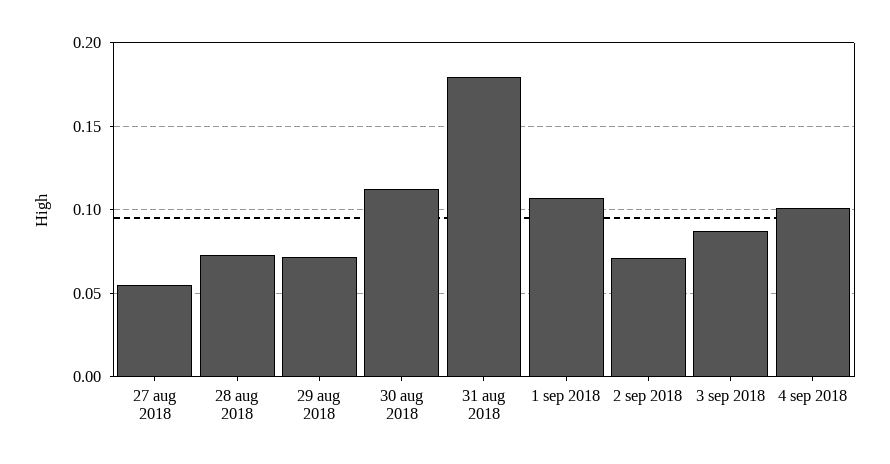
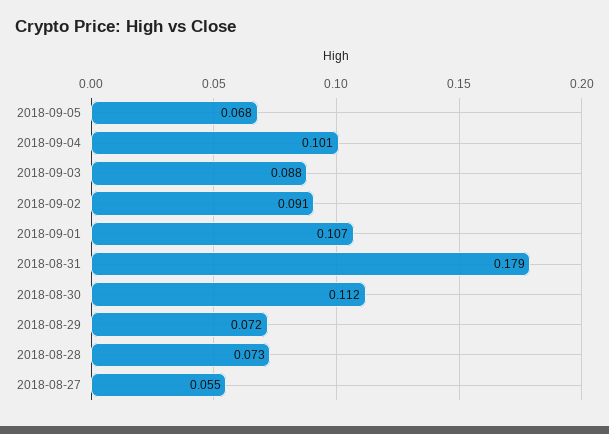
2 sep 2018: 0.07 -> 0.091
2018-09-05: none -> 0.068

